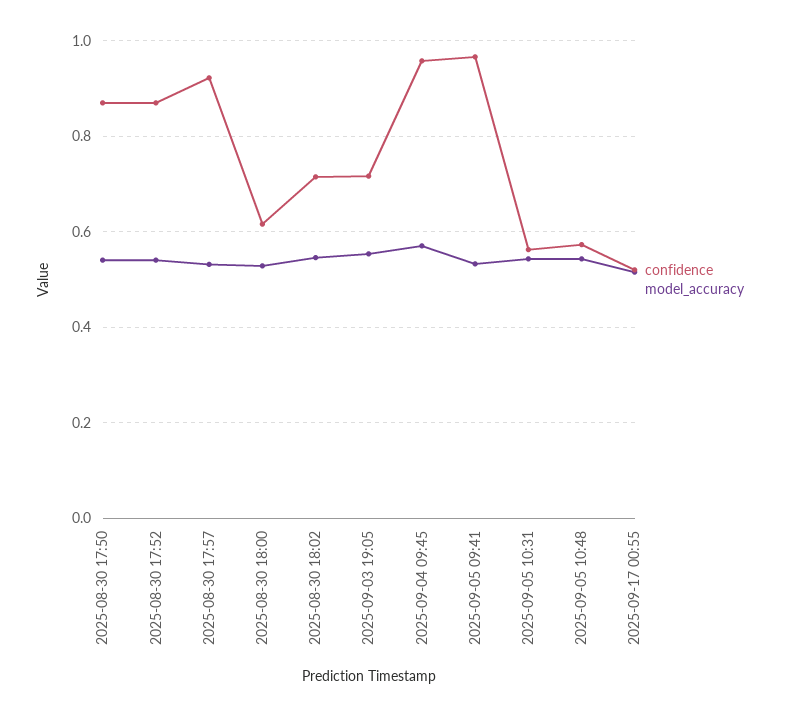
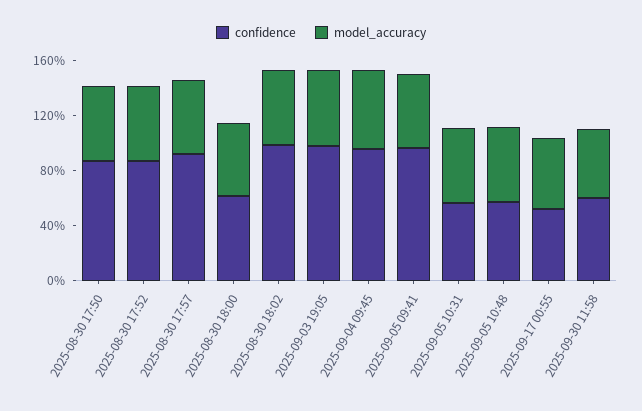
confidence, 2025-08-30 18:02: 0.72 -> 1
confidence, 2025-09-03 19:05: 0.72 -> 1
confidence, 2025-09-30 11:58: none -> 0.6
model_accuracy, 2025-09-30 11:58: none -> 0.5

